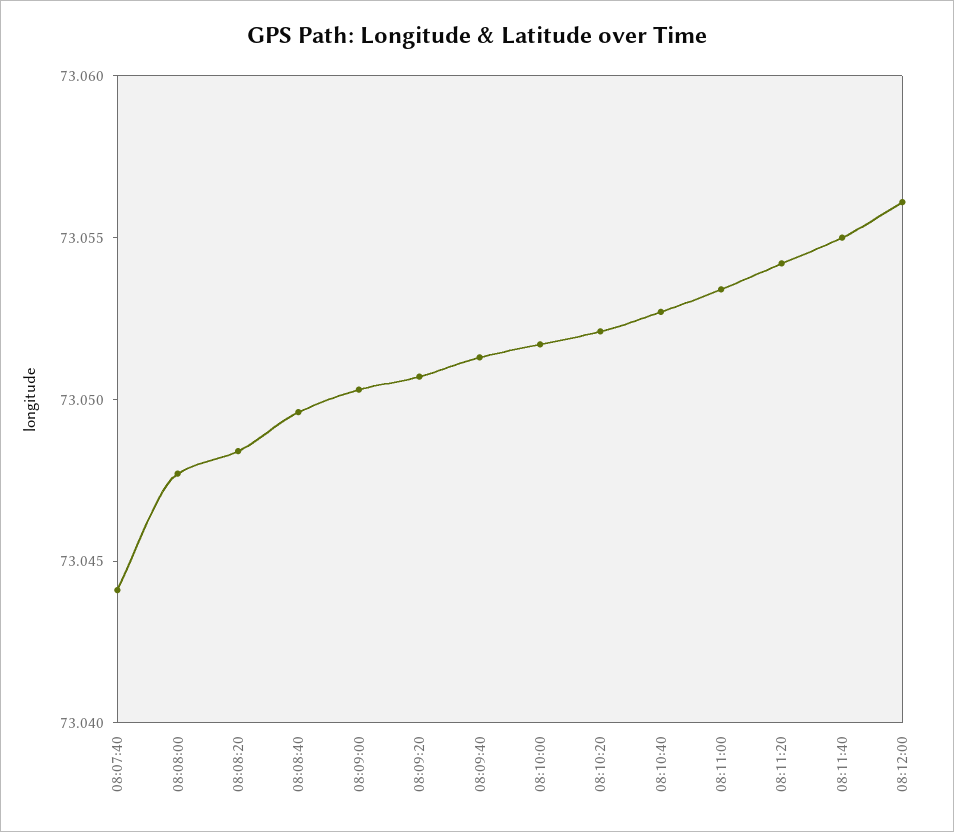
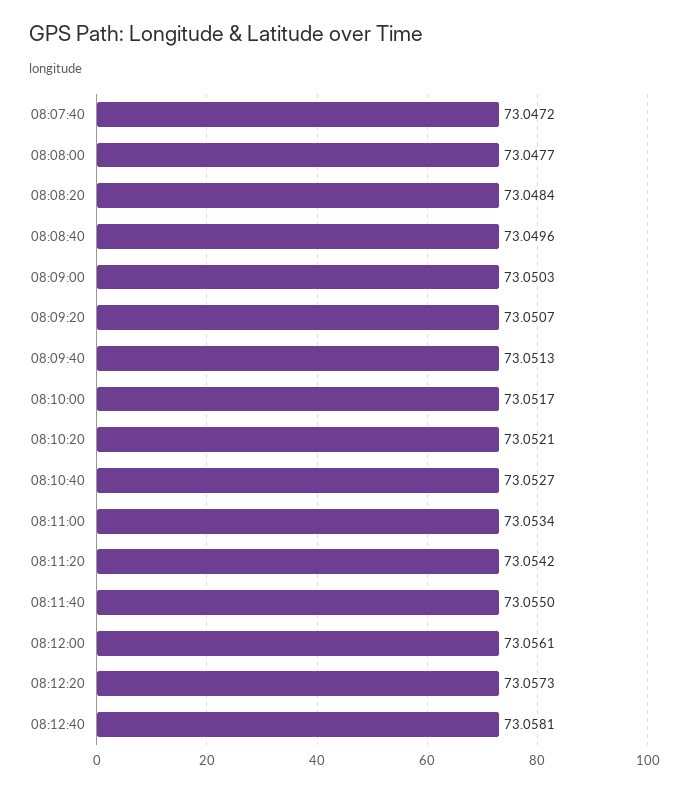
08:07:40: 73.044 -> 73.0472
08:12:20: none -> 73.0573
08:12:40: none -> 73.0581

